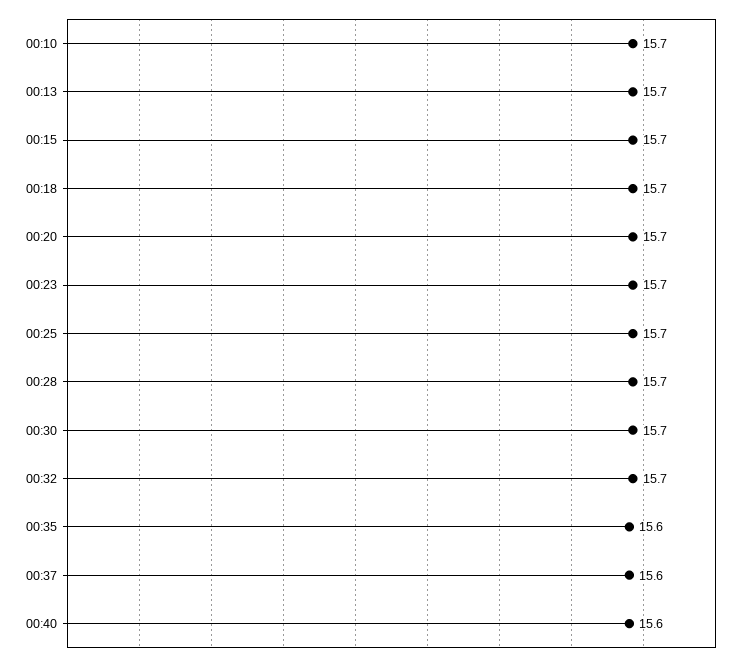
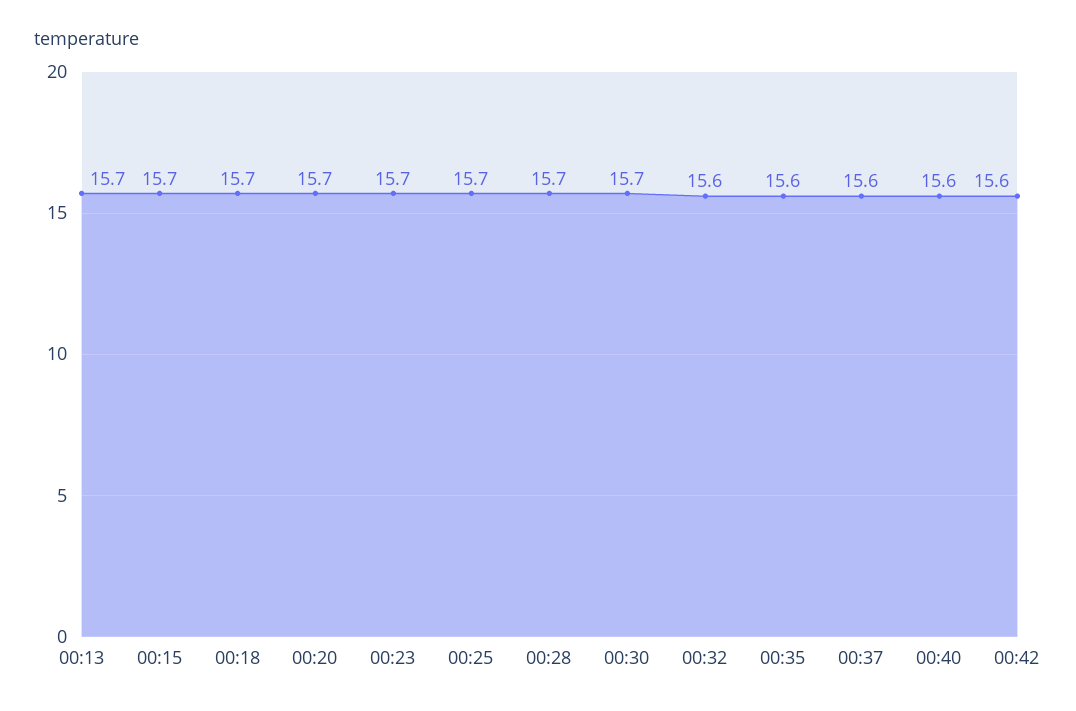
00:10: 15.7 -> none
00:32: 15.7 -> 15.6
00:42: none -> 15.6

